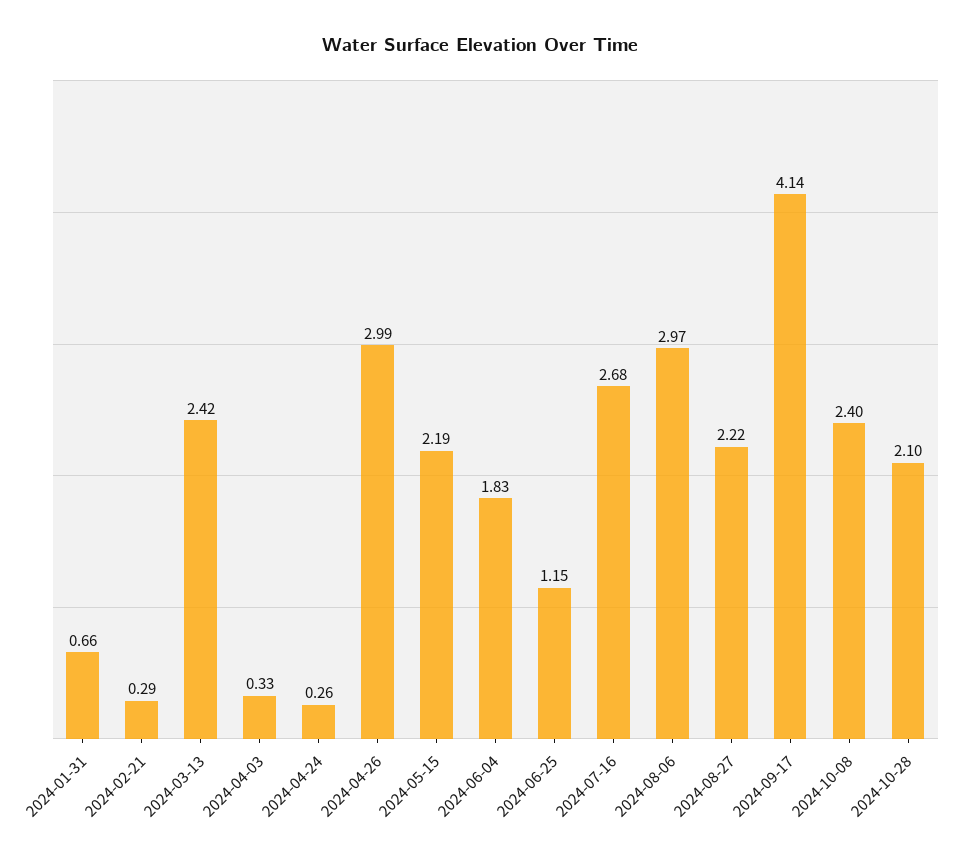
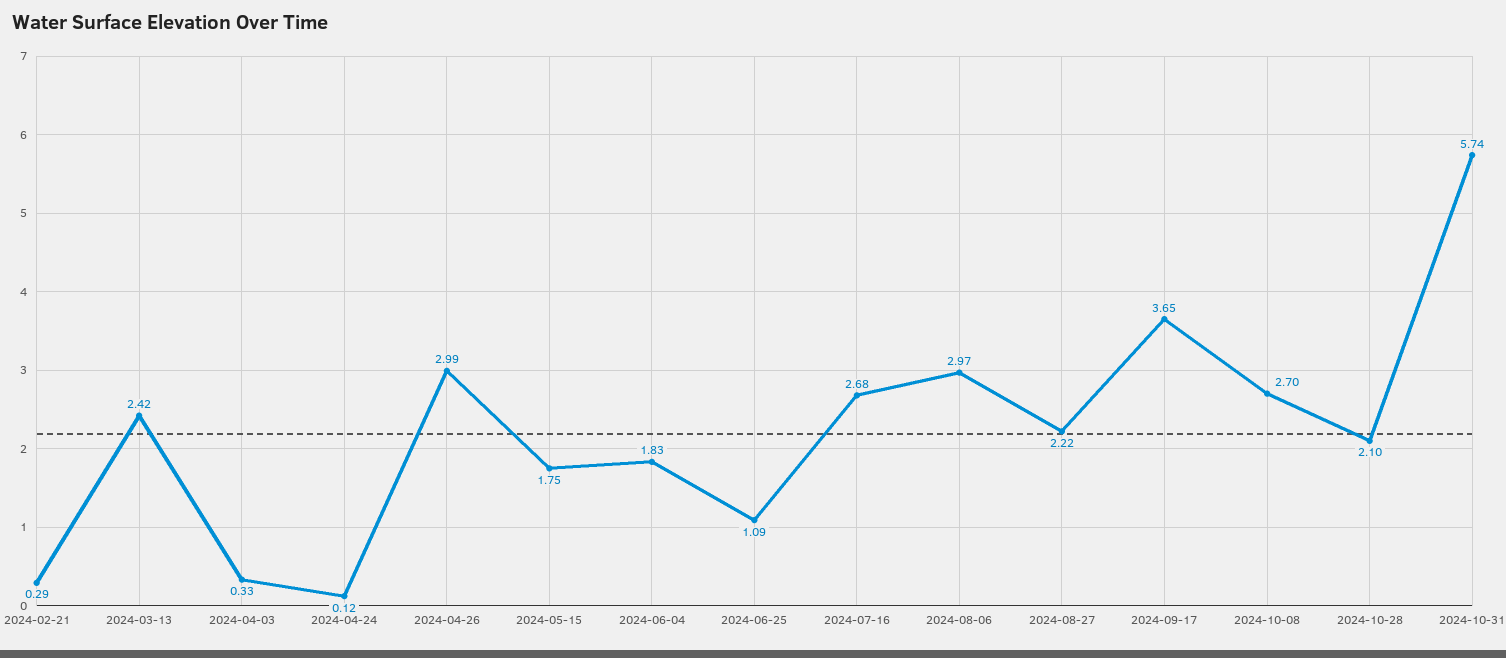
2024-01-31: 0.66 -> none
2024-04-24: 0.26 -> 0.12
2024-05-15: 2.19 -> 1.75
2024-06-25: 1.15 -> 1.09
2024-09-17: 4.14 -> 3.65
2024-10-08: 2.4 -> 2.7
2024-10-31: none -> 5.74

